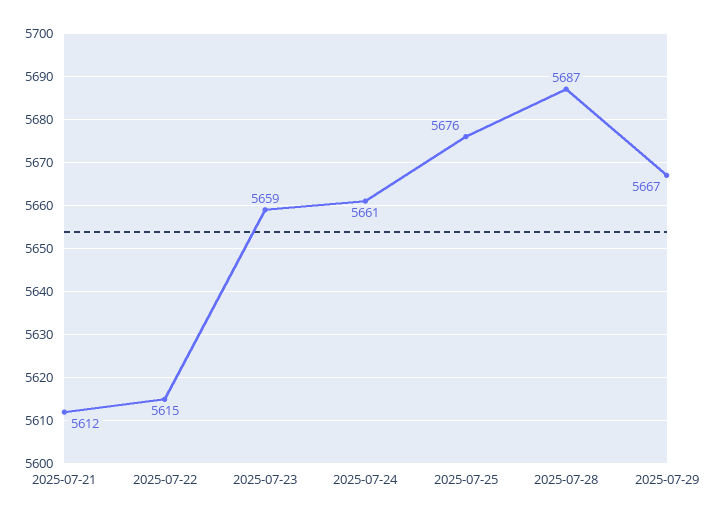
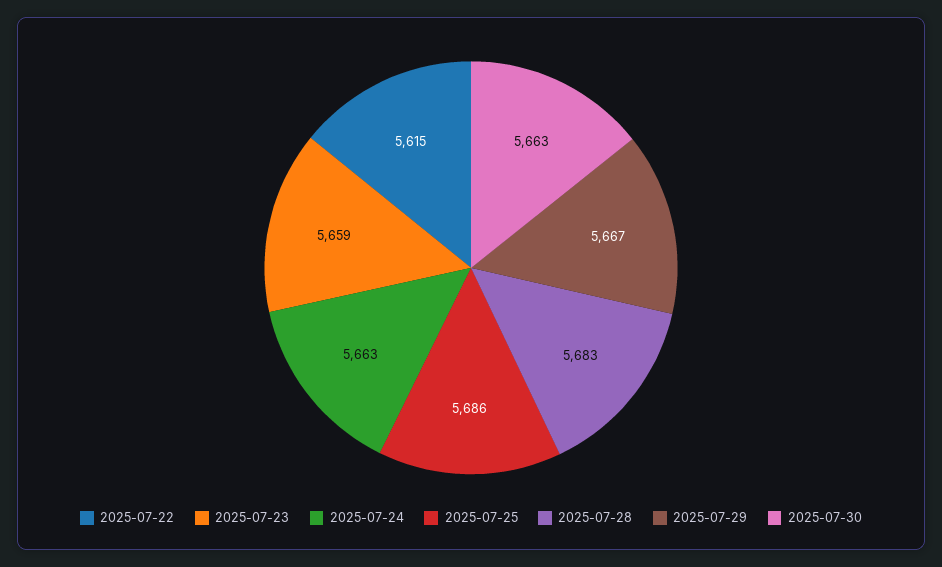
2025-07-21: 5612 -> none
2025-07-24: 5661 -> 5663
2025-07-25: 5676 -> 5686
2025-07-28: 5687 -> 5683
2025-07-30: none -> 5663

